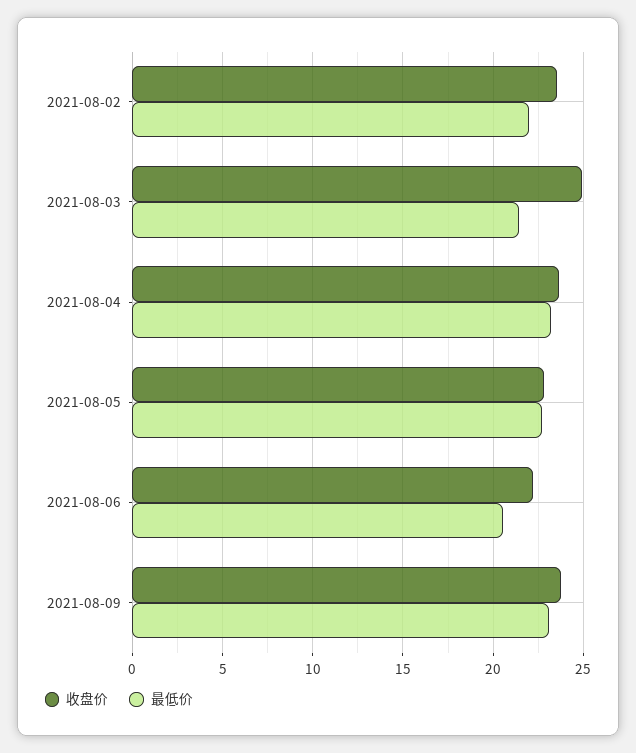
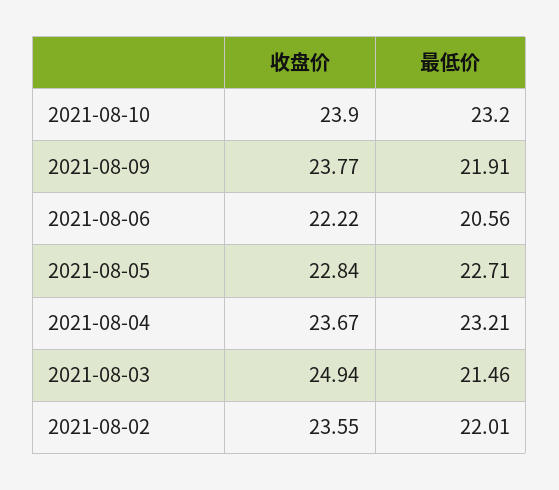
最低价, 2021-08-09: 23 -> 21.91
收盘价, 2021-08-10: none -> 23.9
最低价, 2021-08-10: none -> 23.2

